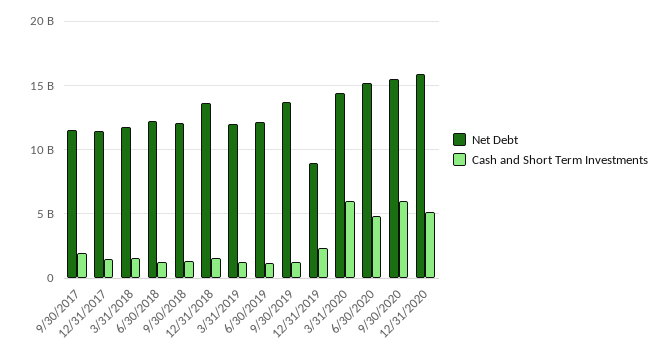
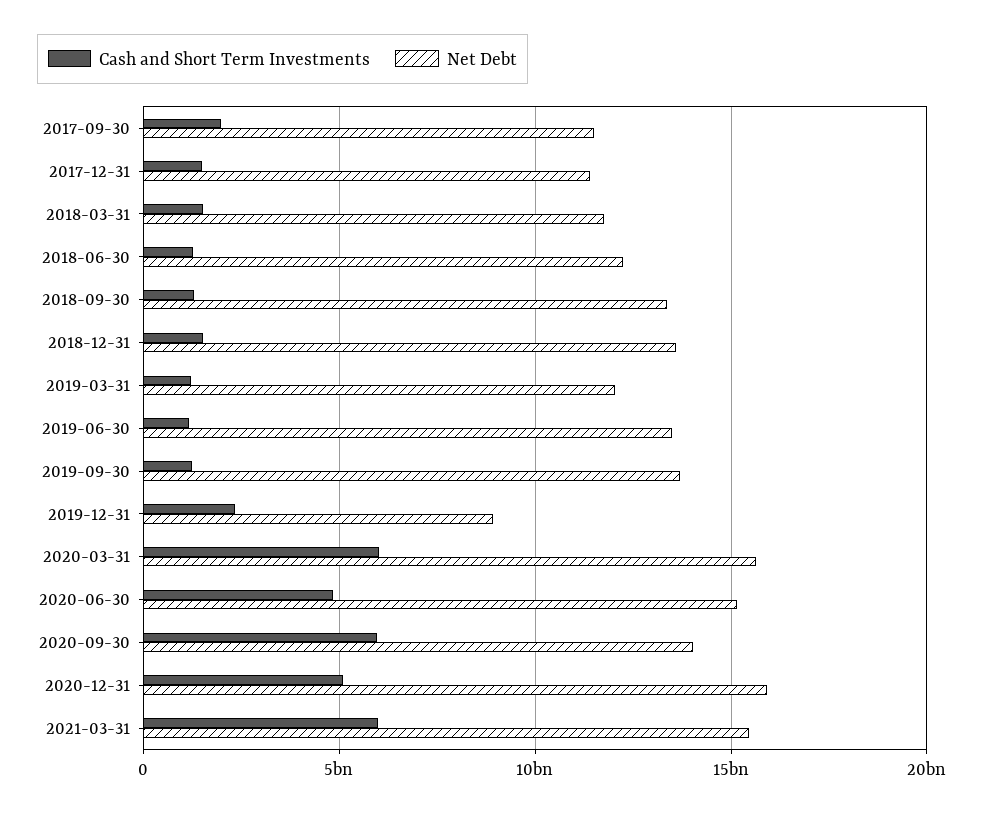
Net Debt, 9/30/2018: 12000000000 -> 13500000000
Net Debt, 6/30/2019: 12000000000 -> 13500000000
Net Debt, 3/31/2020: 14500000000 -> 15500000000
Net Debt, 9/30/2020: 15500000000 -> 14000000000
Cash and Short Term Investments, 2021-03-31: none -> 6000000000
Net Debt, 2021-03-31: none -> 15500000000

